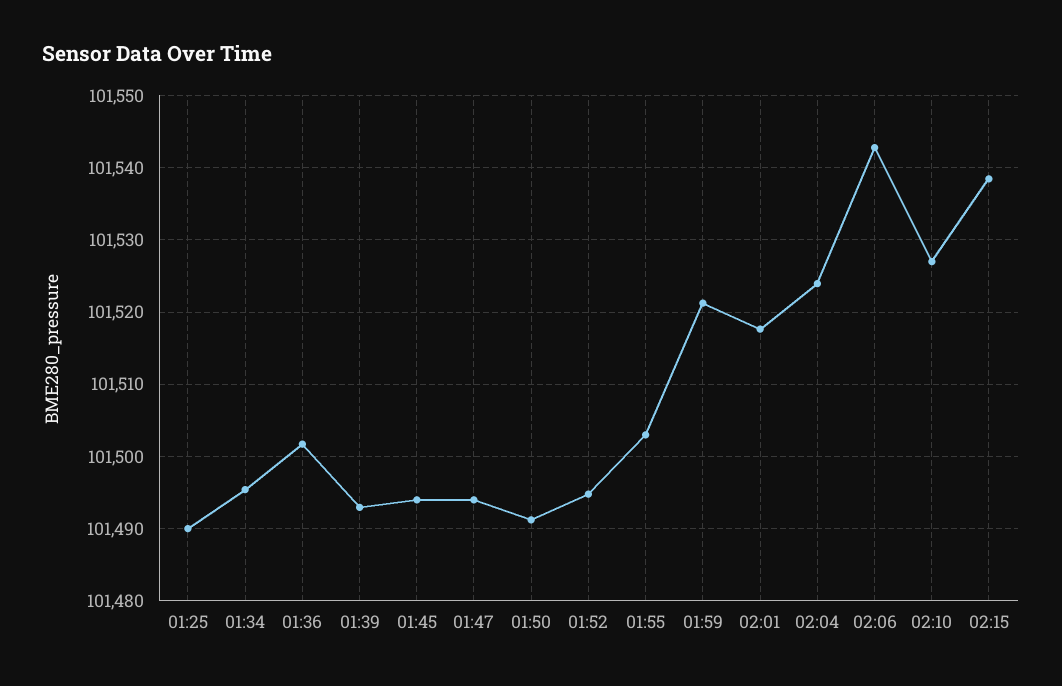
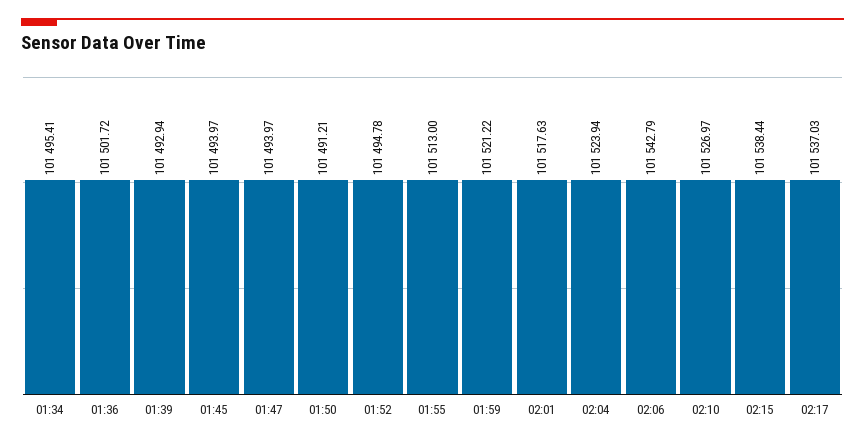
01:25: 101490 -> none
01:55: 101503 -> 101513
02:17: none -> 101537.03

